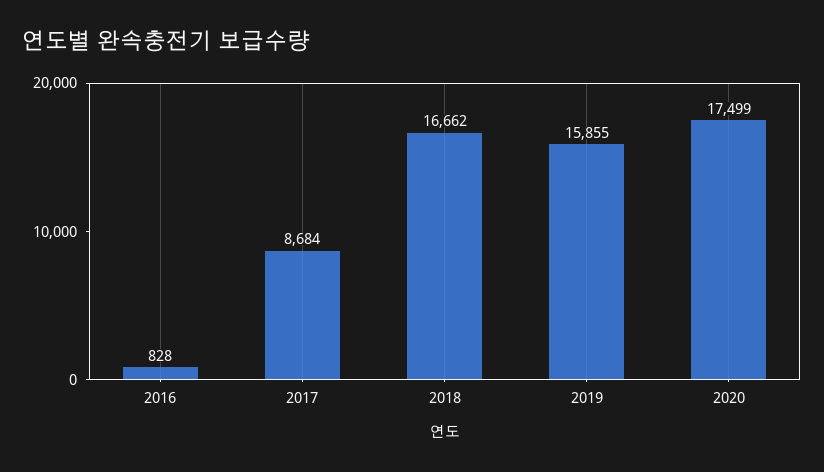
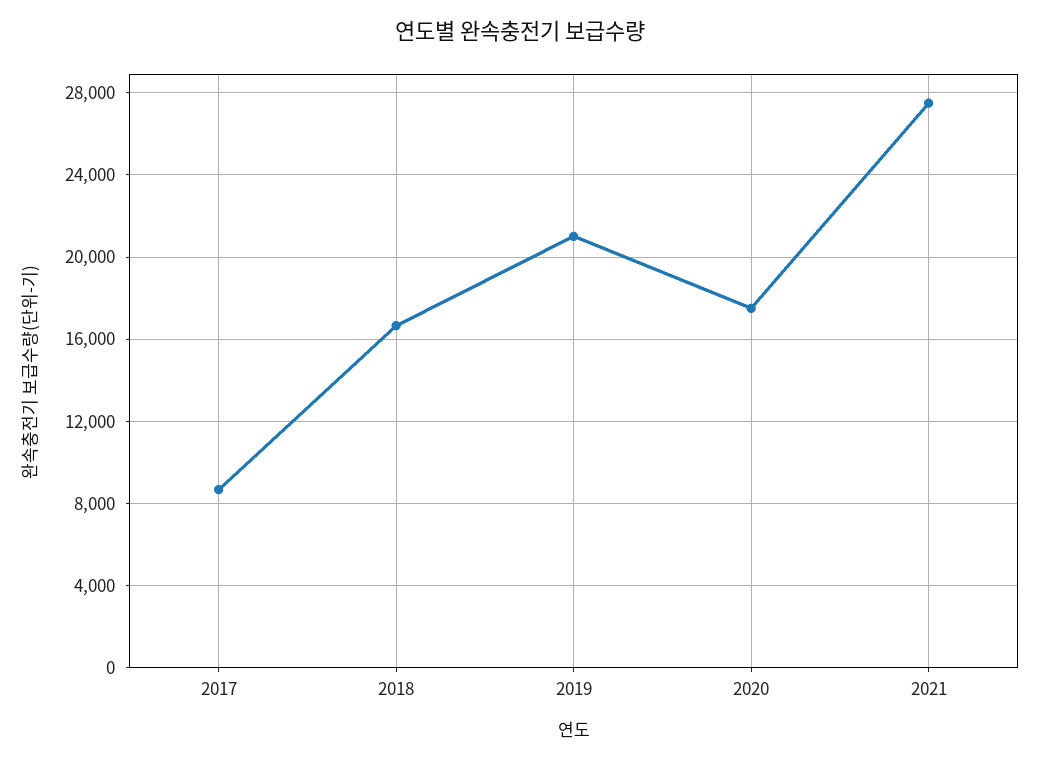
2016: 828 -> none
2019: 15855 -> 21000
2021: none -> 27500

